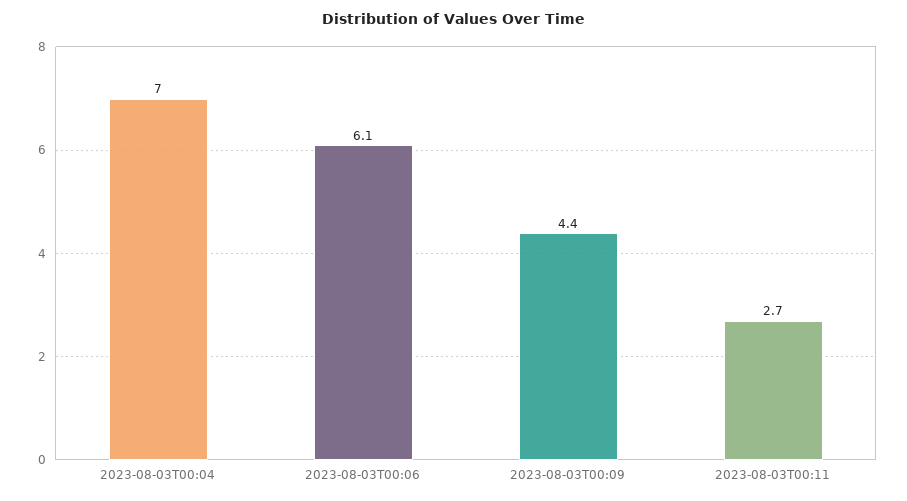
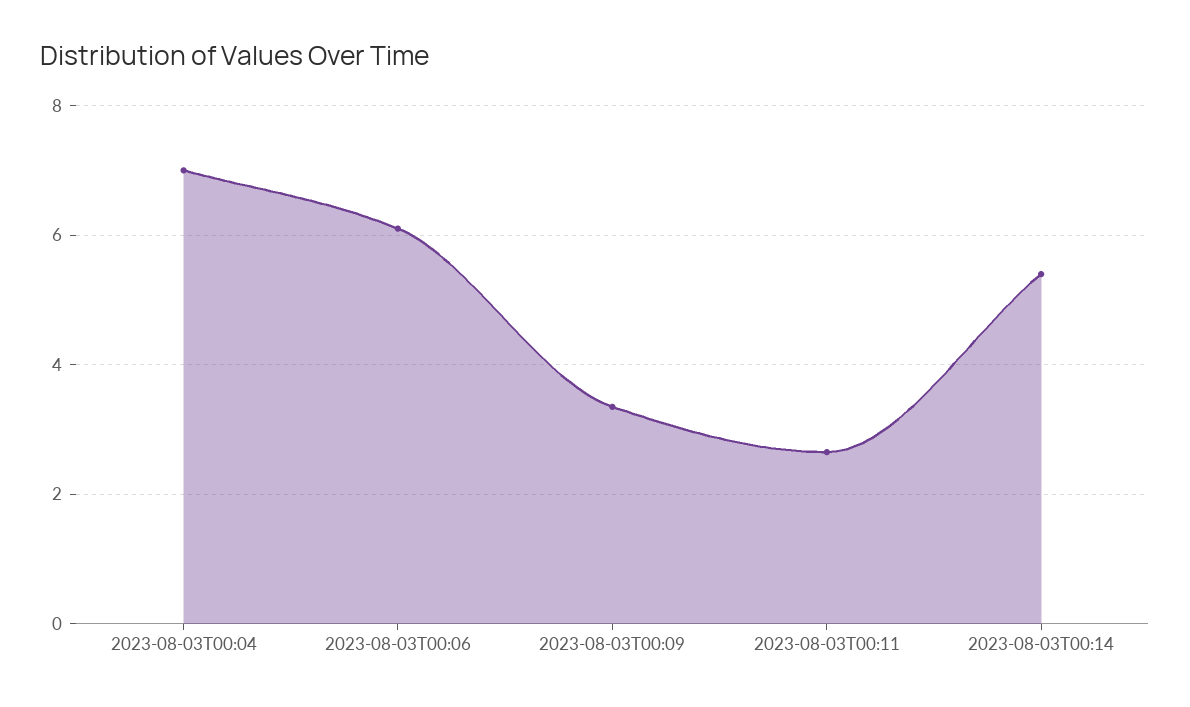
2023-08-03T00:09: 4.4 -> 3.4
2023-08-03T00:14: none -> 5.4

